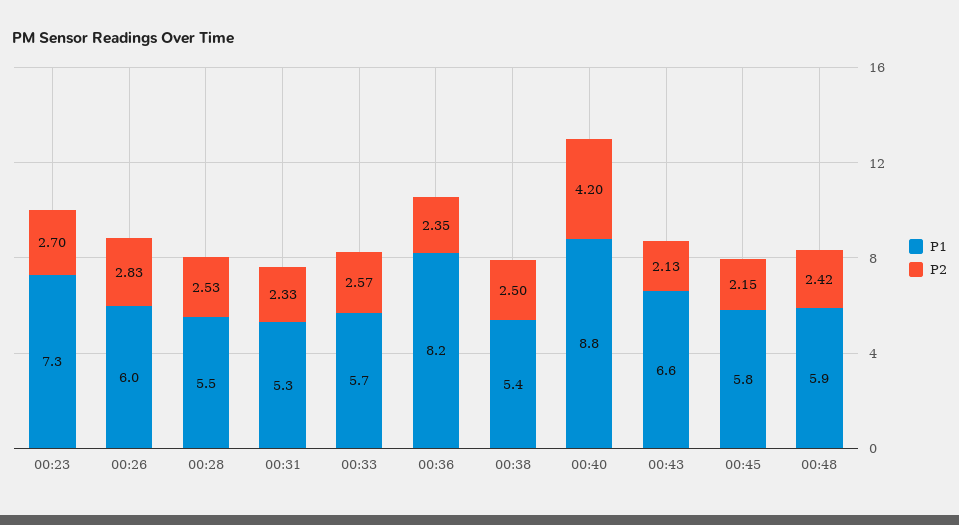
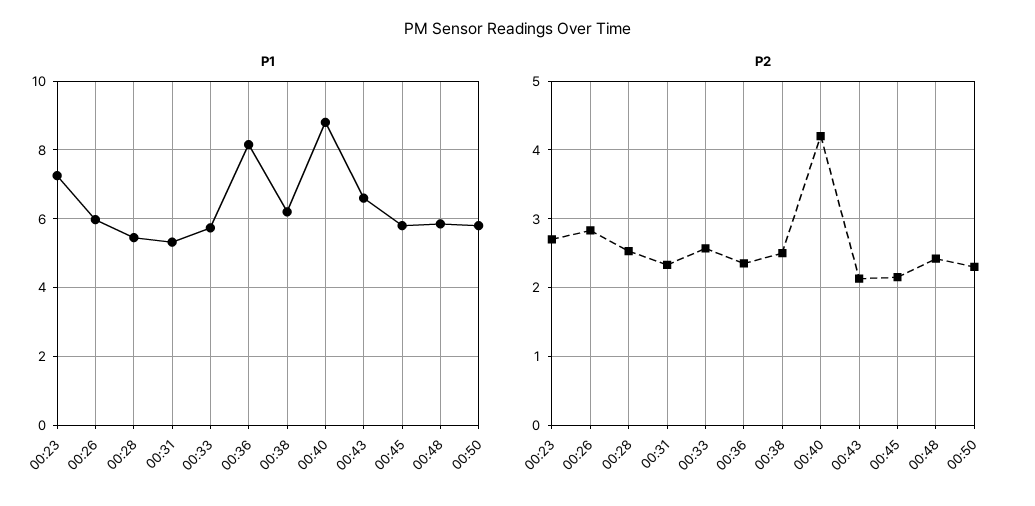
P1, 00:38: 5.4 -> 6.2
P1, 00:50: none -> 5.8
P2, 00:50: none -> 2.3

